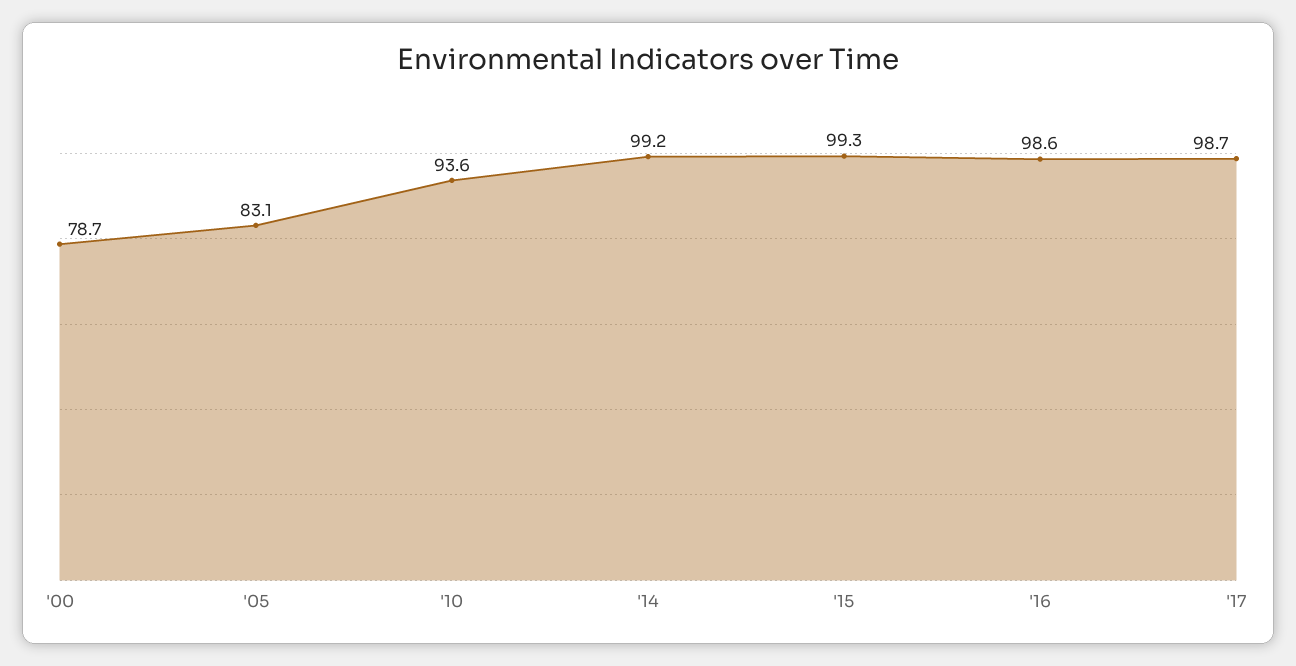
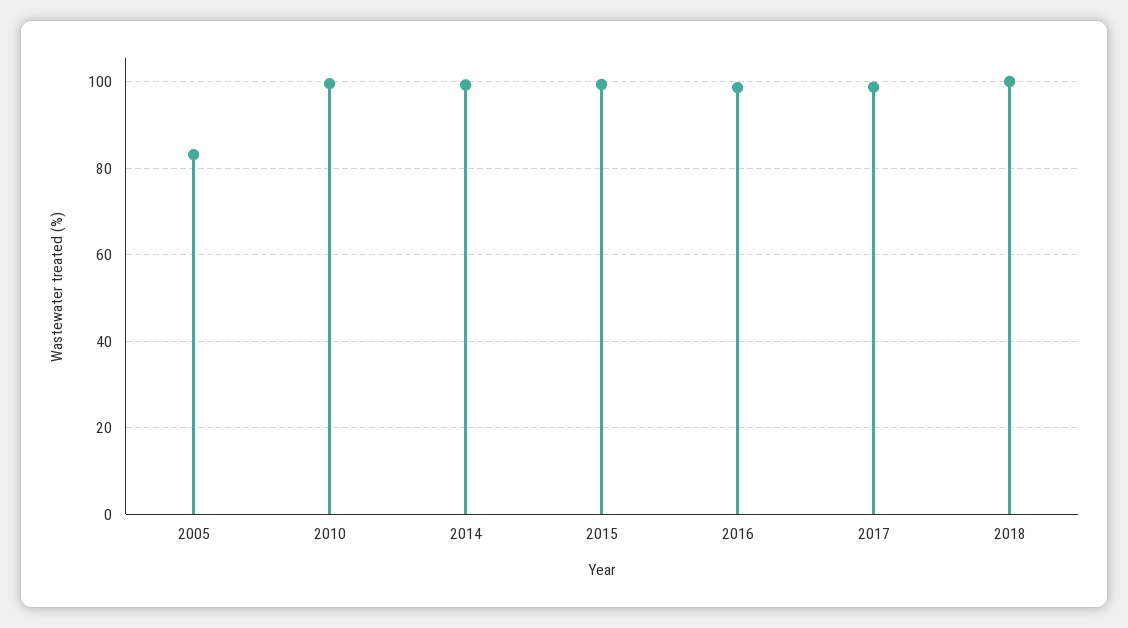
'00: 78.7 -> none
'10: 93.6 -> 100
2018: none -> 100

